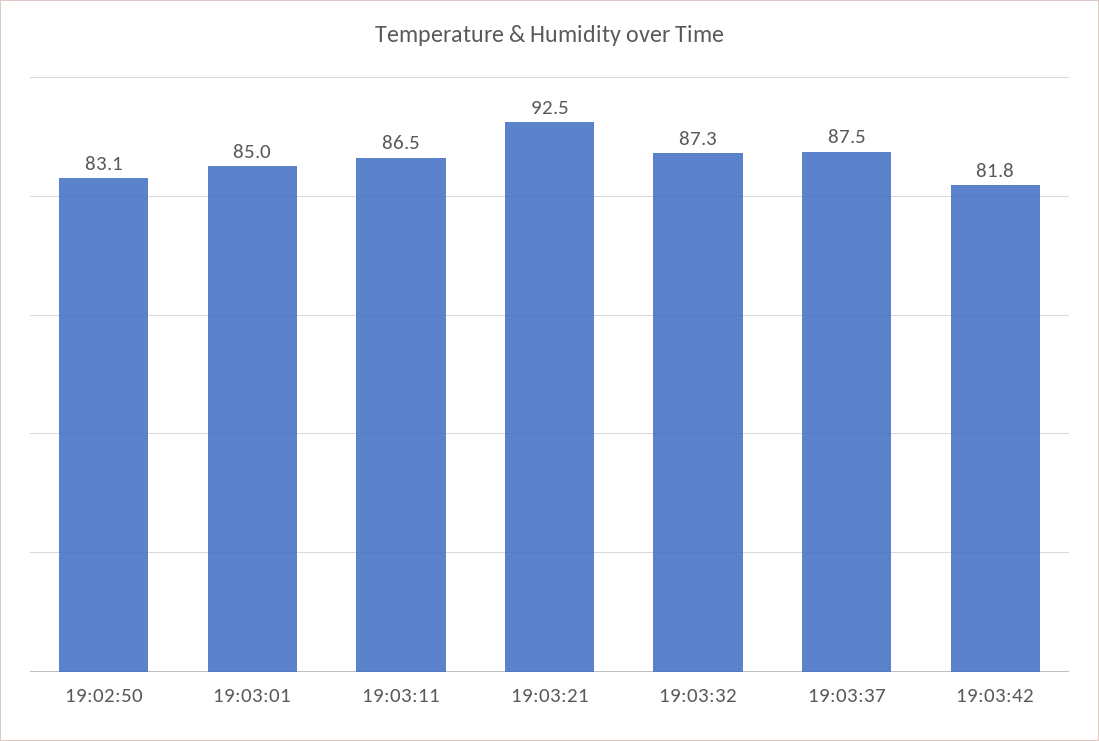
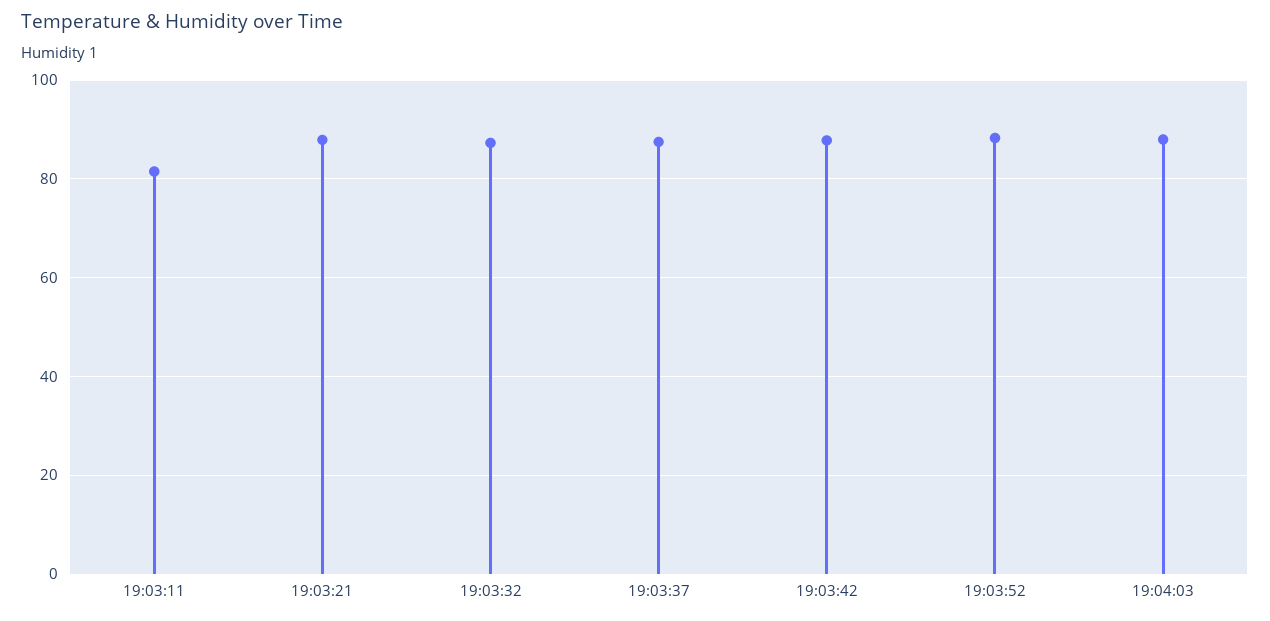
19:02:50: 83.1 -> none
19:03:01: 85 -> none
19:03:11: 86.5 -> 82
19:03:21: 92.5 -> 88
19:03:42: 81.8 -> 88
19:03:52: none -> 88
19:04:03: none -> 88

